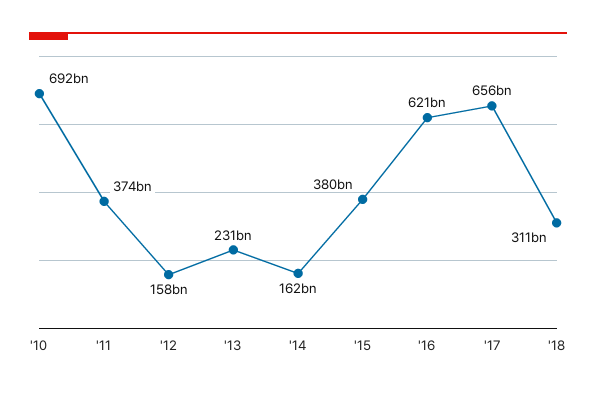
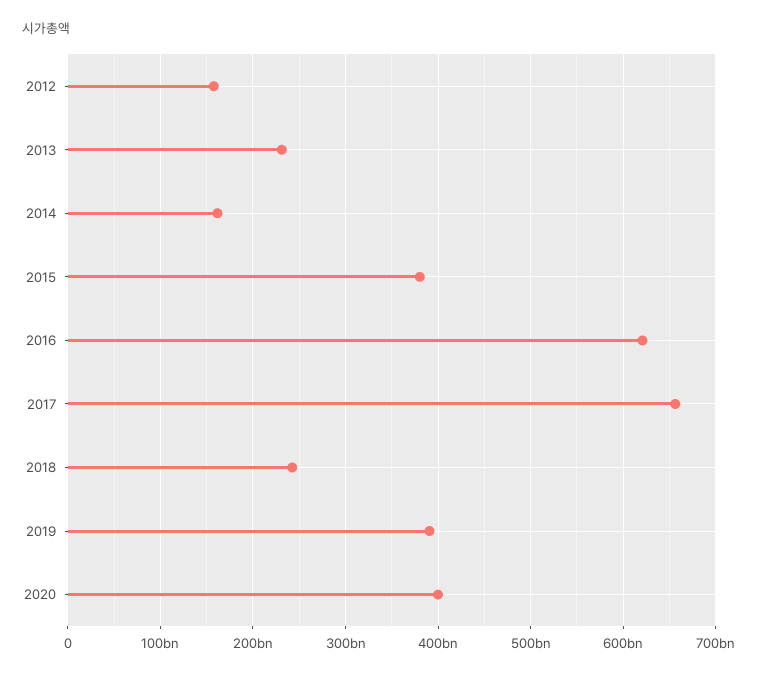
'10: 692000000000 -> none
'11: 374000000000 -> none
'18: 311000000000 -> 240000000000
2019: none -> 390000000000
2020: none -> 400000000000

